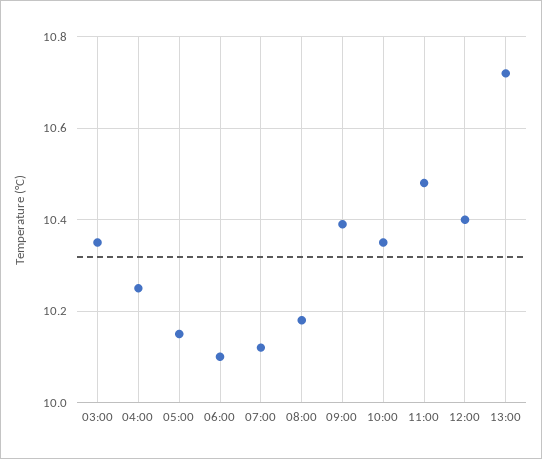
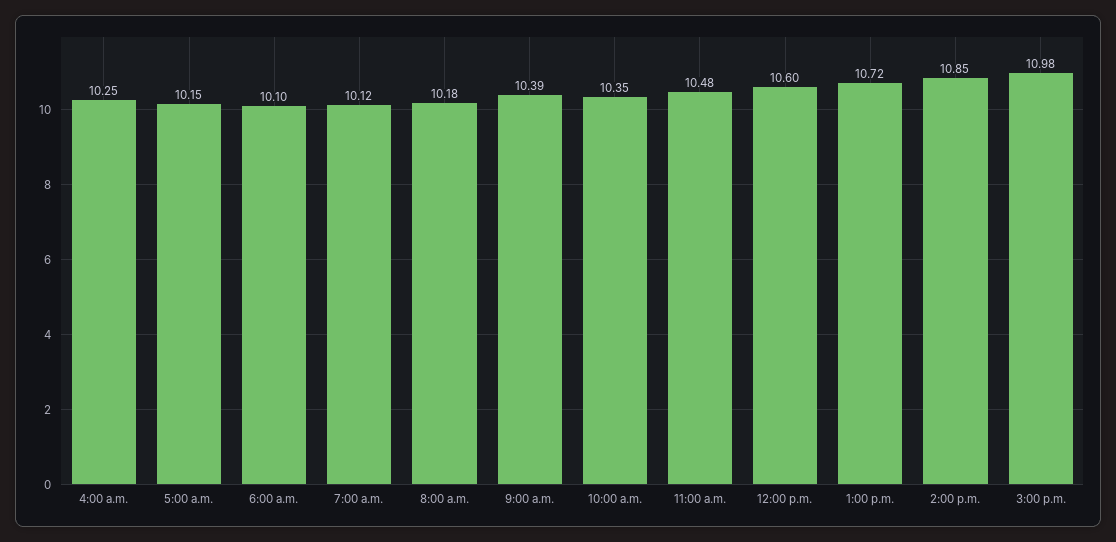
03:00: 10.35 -> none
12:00: 10.4 -> 10.6
2:00 p.m.: none -> 10.85
3:00 p.m.: none -> 10.98

